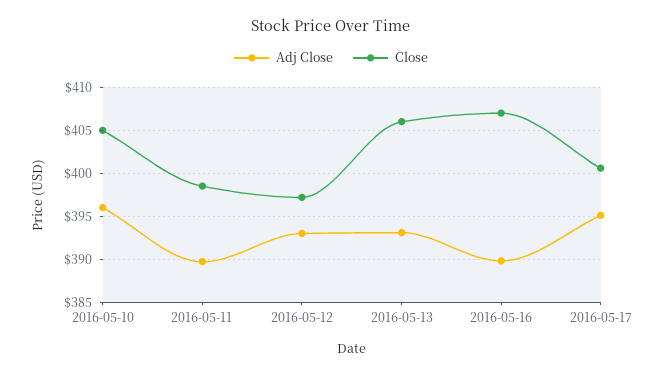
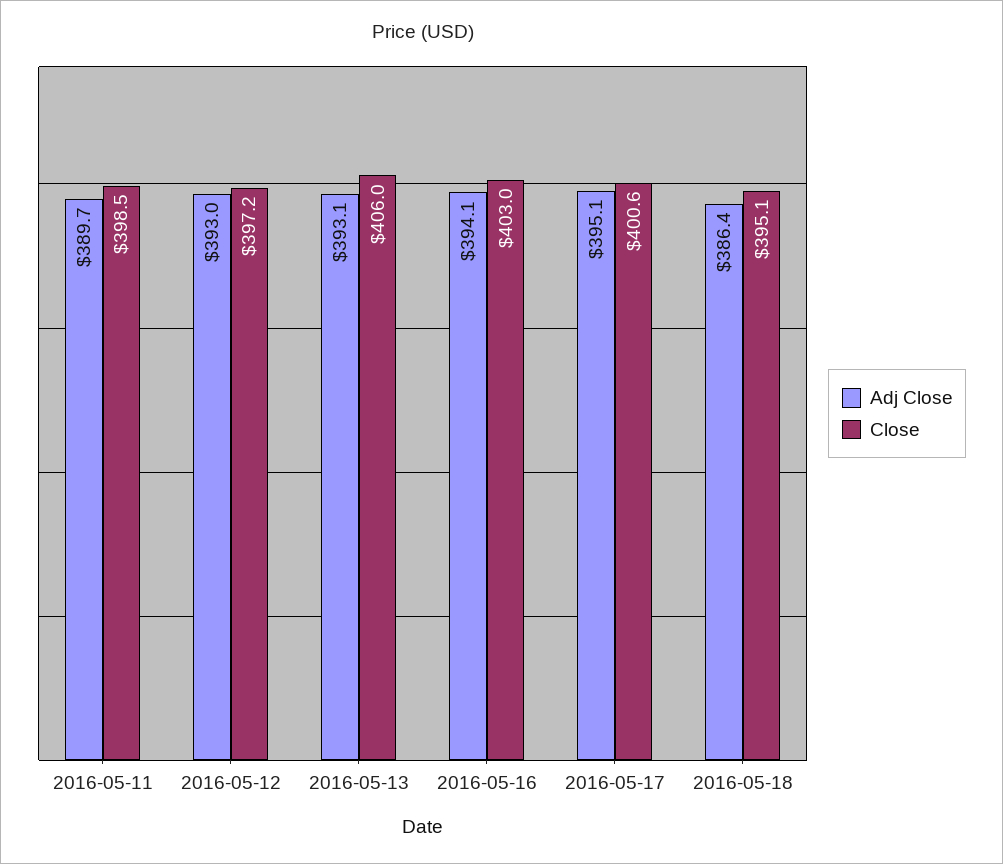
Adj Close, 2016-05-10: 396 -> none
Close, 2016-05-10: 405 -> none
Adj Close, 2016-05-16: 390 -> 394.1
Close, 2016-05-16: 407 -> 403
Adj Close, 2016-05-18: none -> 386.4
Close, 2016-05-18: none -> 395.1

